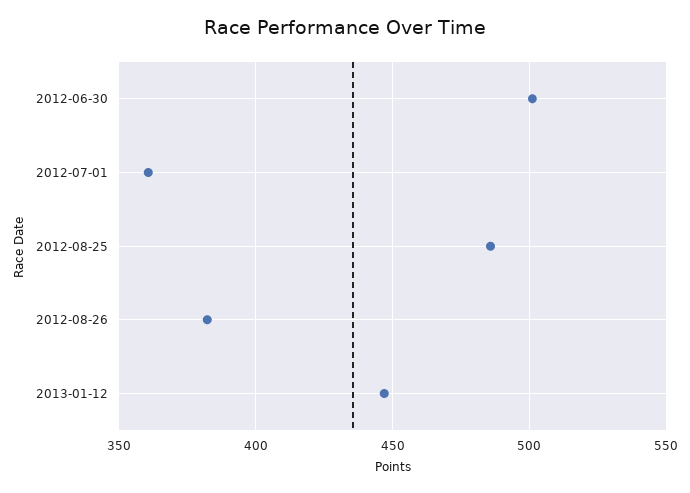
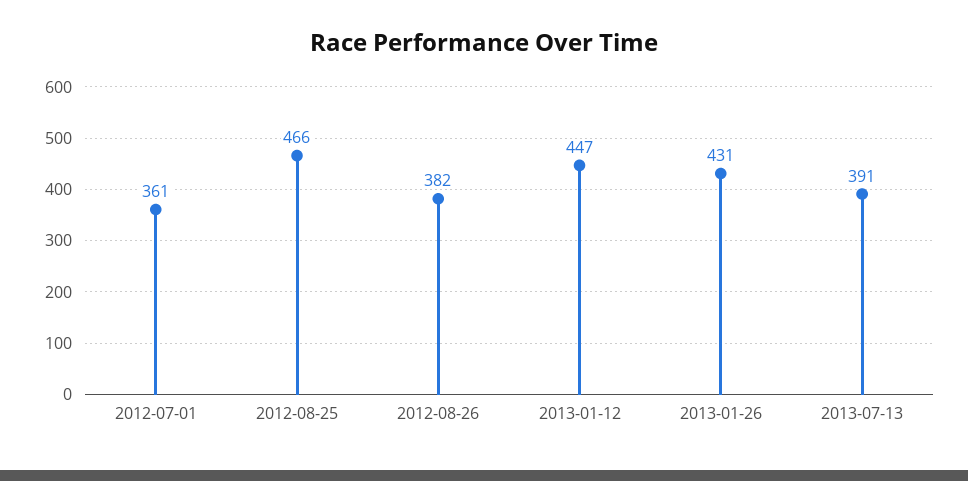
2012-06-30: 500 -> none
2012-08-25: 485 -> 466
2013-01-26: none -> 431
2013-07-13: none -> 391

